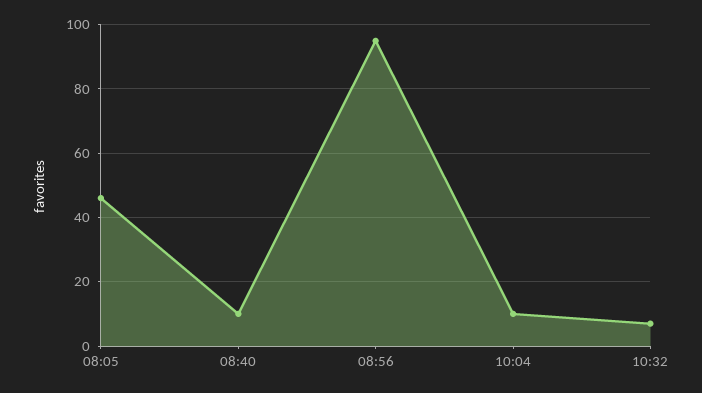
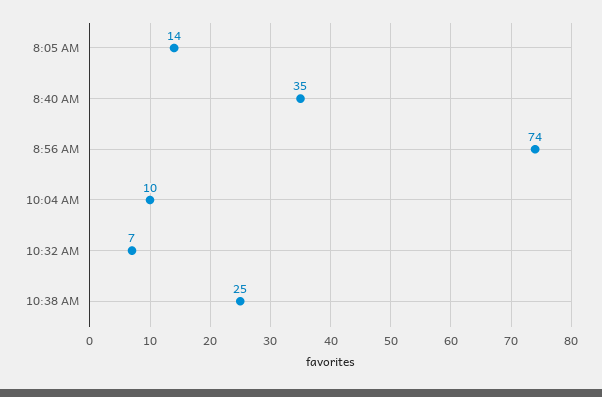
08:05: 45 -> 14
08:40: 10 -> 35
08:56: 95 -> 74
10:38 AM: none -> 25

